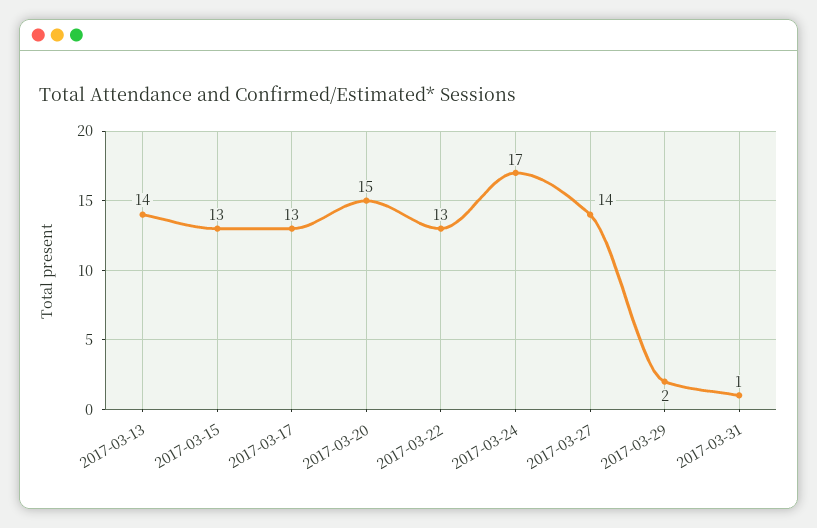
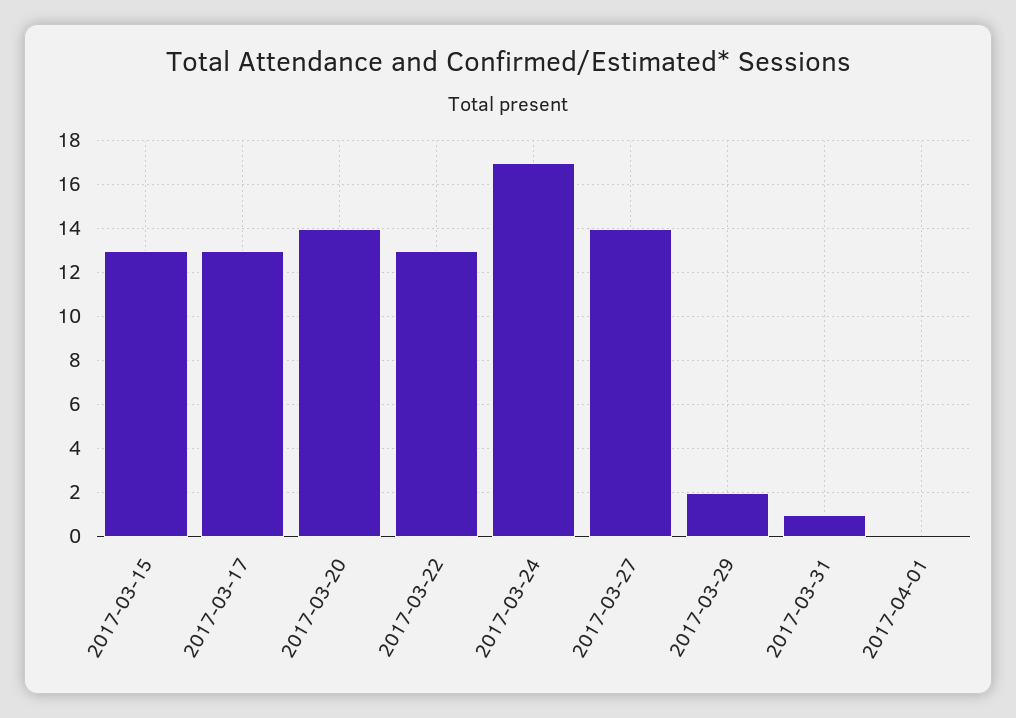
2017-03-13: 14 -> none
2017-03-20: 15 -> 14
2017-04-01: none -> 0

